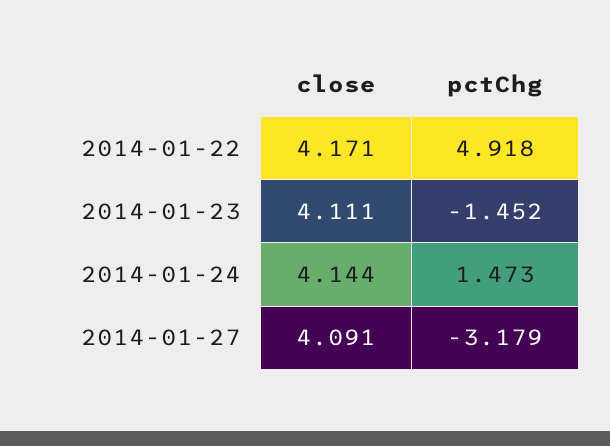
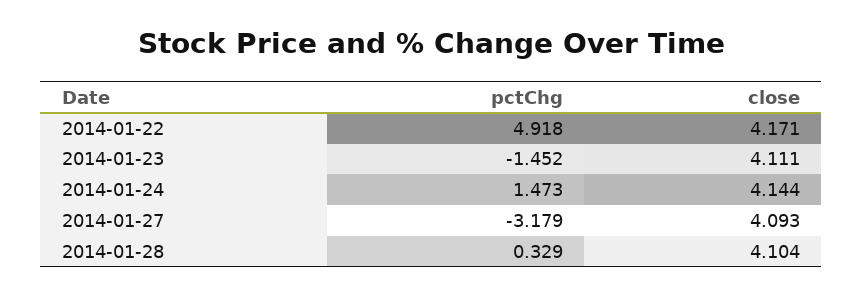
close, 2014-01-27: 4.091 -> 4.093
pctChg, 2014-01-28: none -> 0.329
close, 2014-01-28: none -> 4.104

